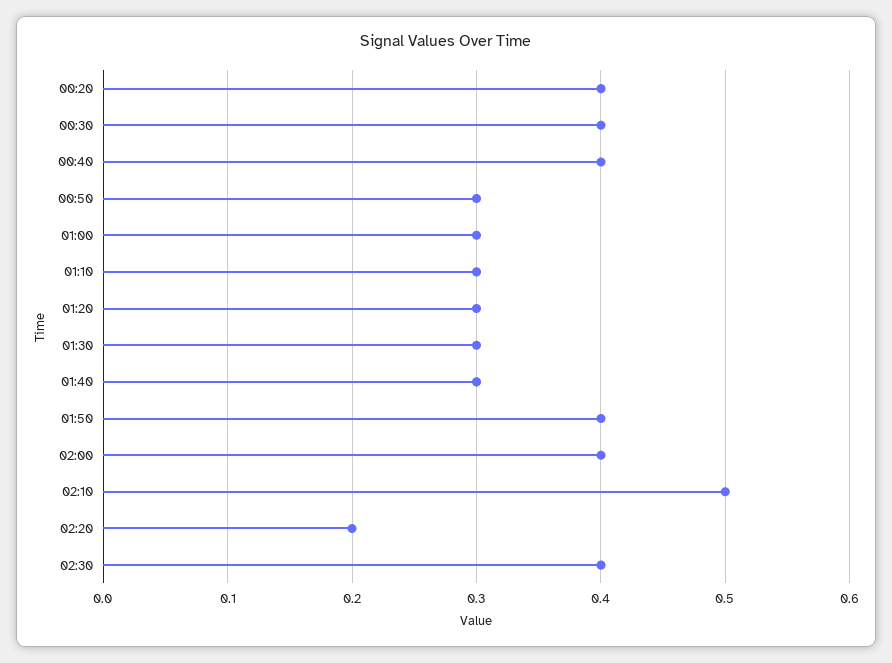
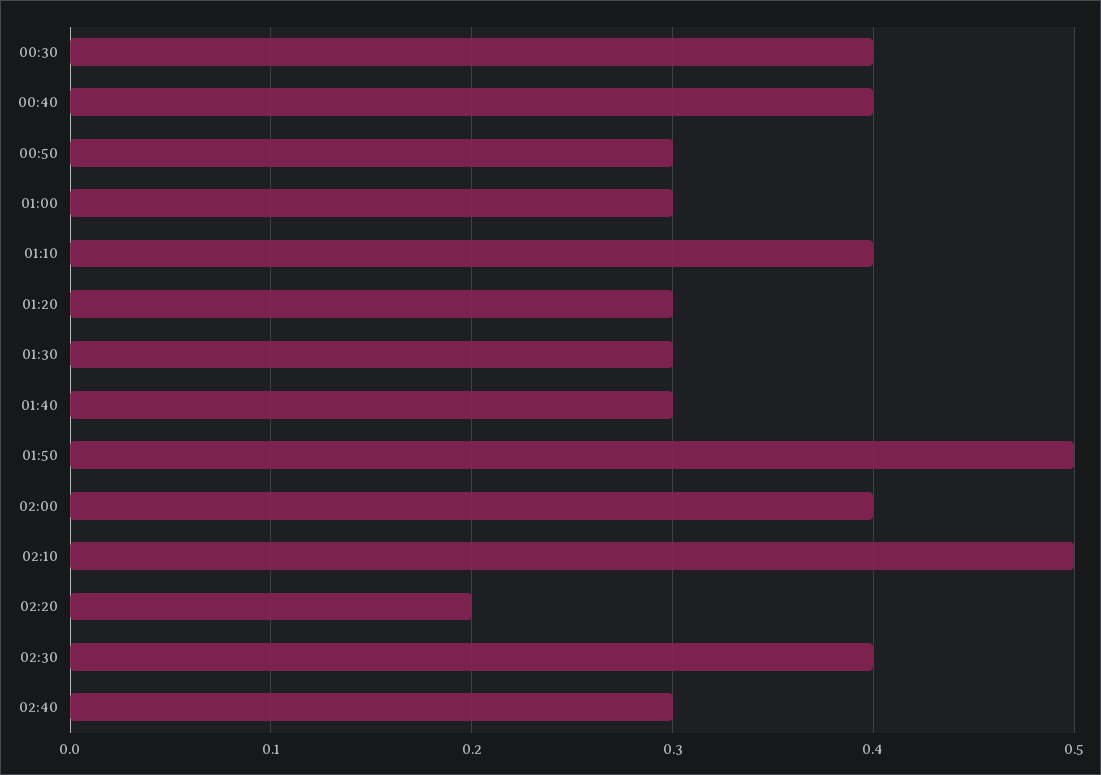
00:20: 0.4 -> none
01:10: 0.3 -> 0.4
01:50: 0.4 -> 0.5
02:40: none -> 0.3

